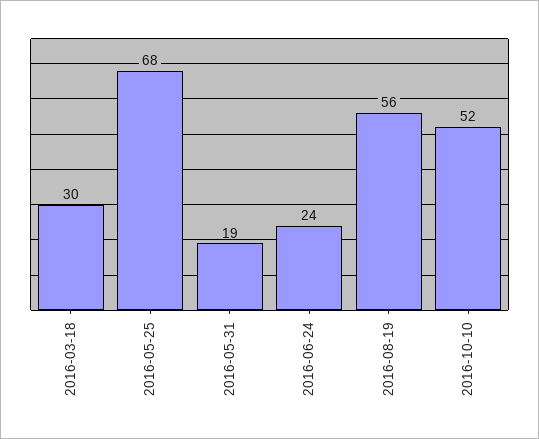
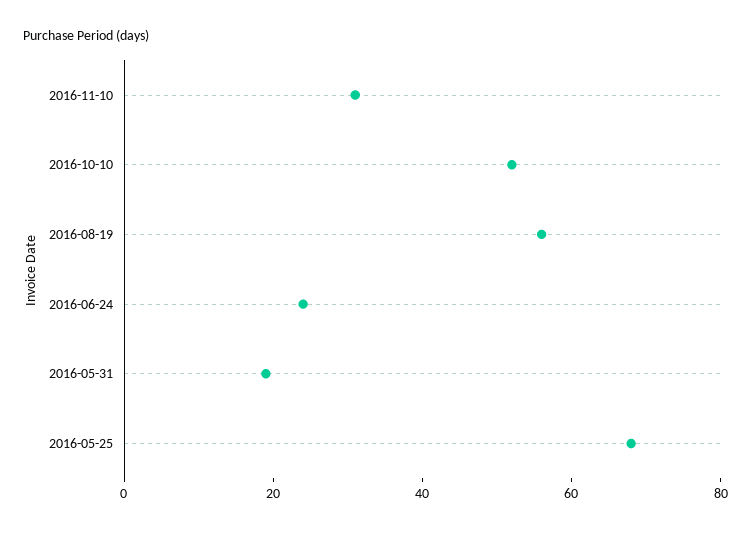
2016-03-18: 30 -> none
2016-11-10: none -> 30

